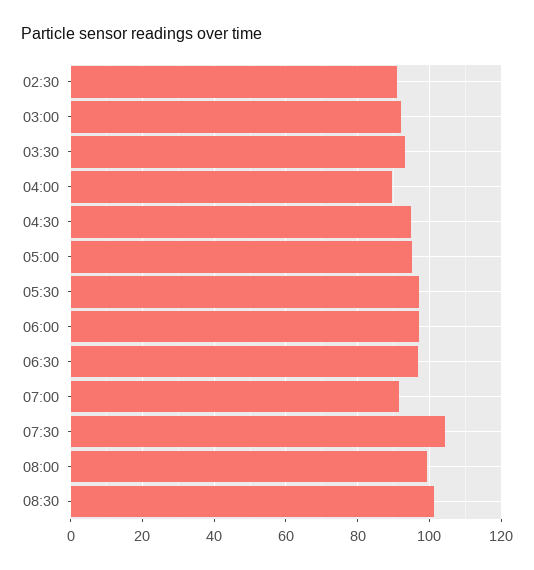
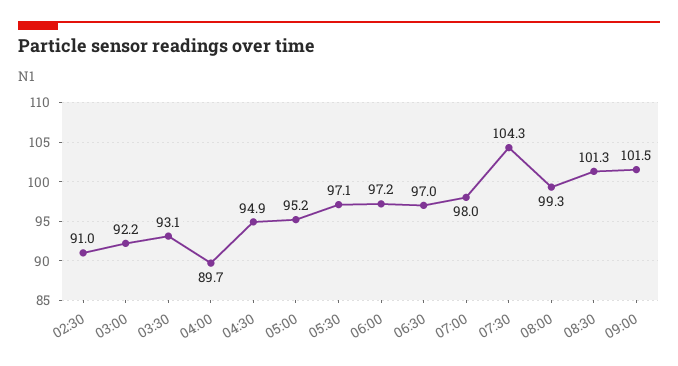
07:00: 92 -> 98
09:00: none -> 101.5

